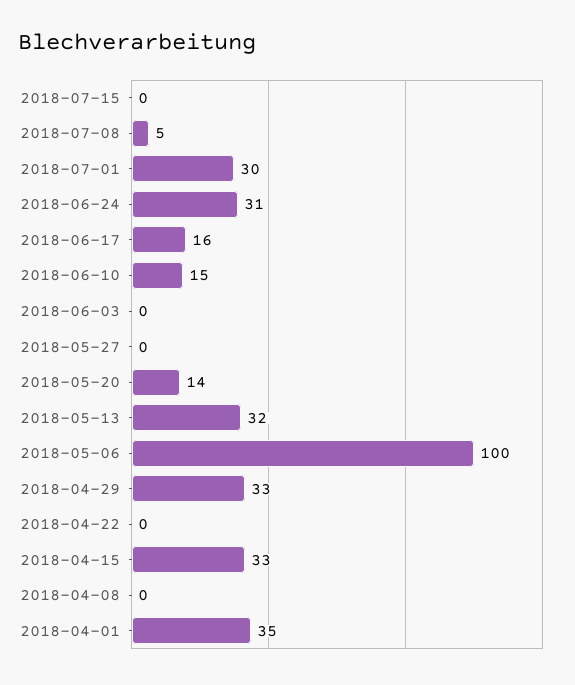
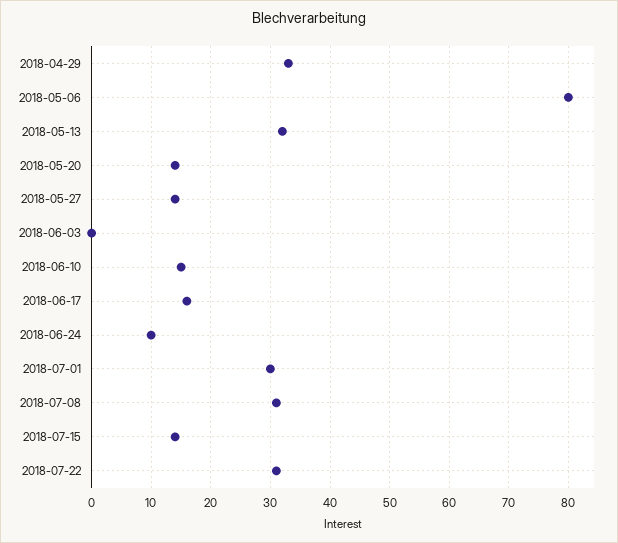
2018-07-15: 0 -> 15
2018-07-08: 5 -> 30
2018-06-24: 31 -> 10
2018-05-27: 0 -> 15
2018-05-06: 100 -> 80
2018-04-22: 0 -> none
2018-04-15: 33 -> none
2018-04-08: 0 -> none
2018-04-01: 35 -> none
2018-07-22: none -> 30

